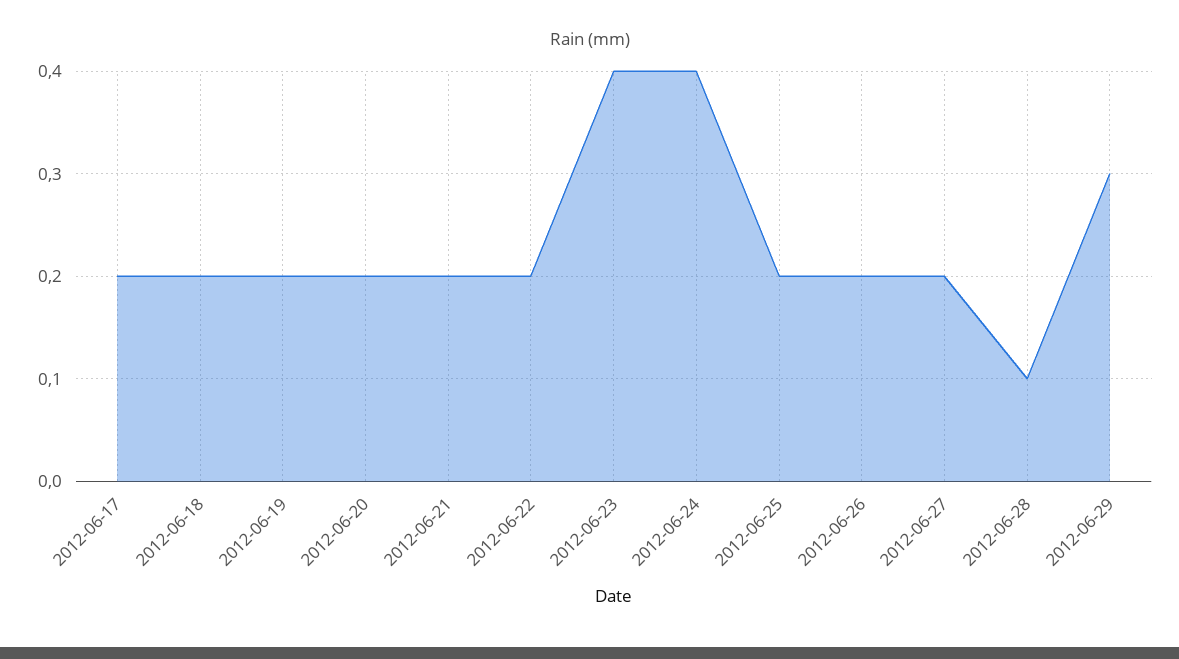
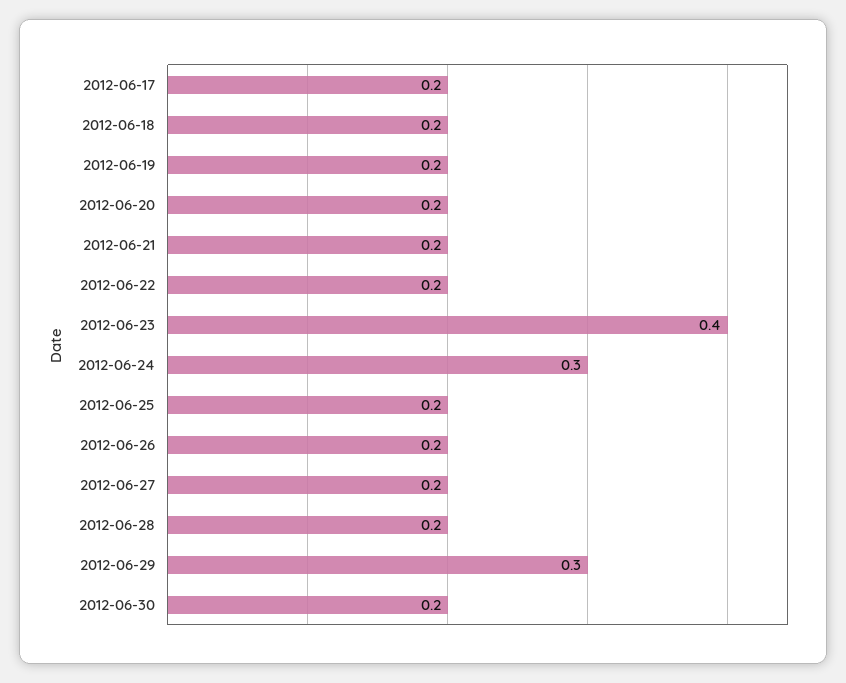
2012-06-24: 0.4 -> 0.3
2012-06-28: 0.1 -> 0.2
2012-06-30: none -> 0.2

